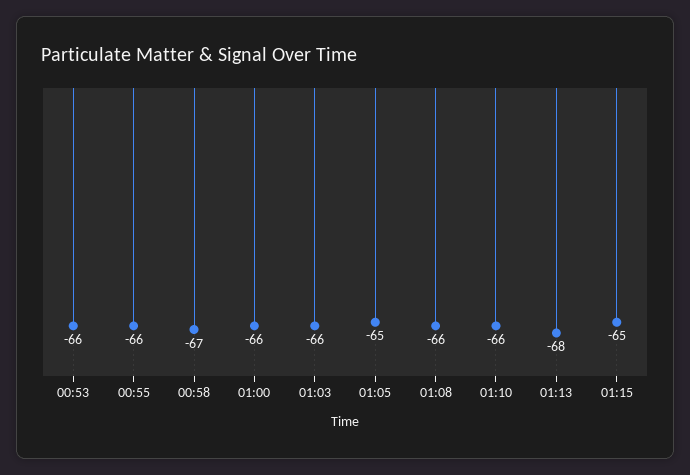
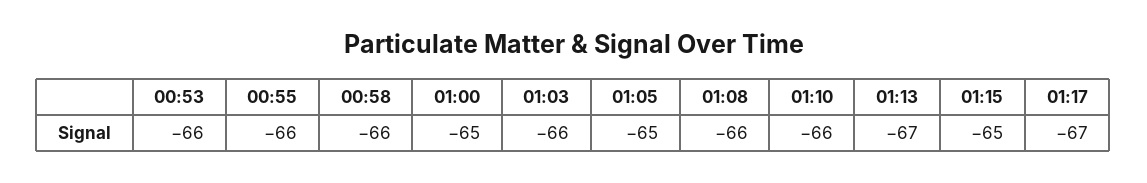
00:58: -67 -> -66
01:00: -66 -> -65
01:13: -68 -> -67
01:17: none -> -67

